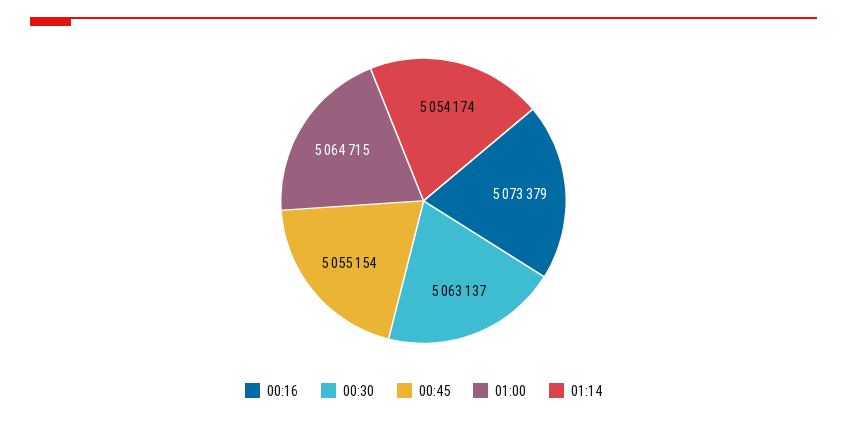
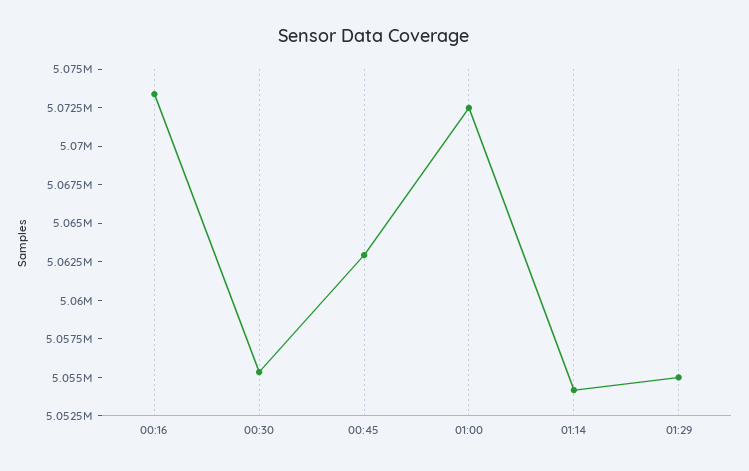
00:30: 5063137 -> 5055000
00:45: 5055154 -> 5062500
01:00: 5064715 -> 5072500
01:29: none -> 5055000

